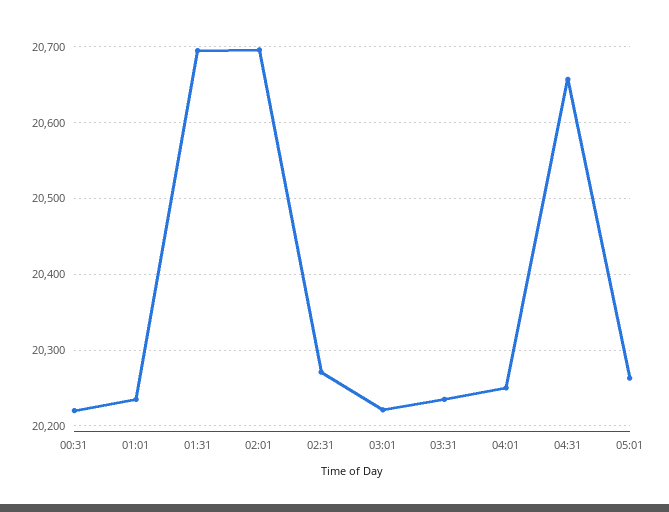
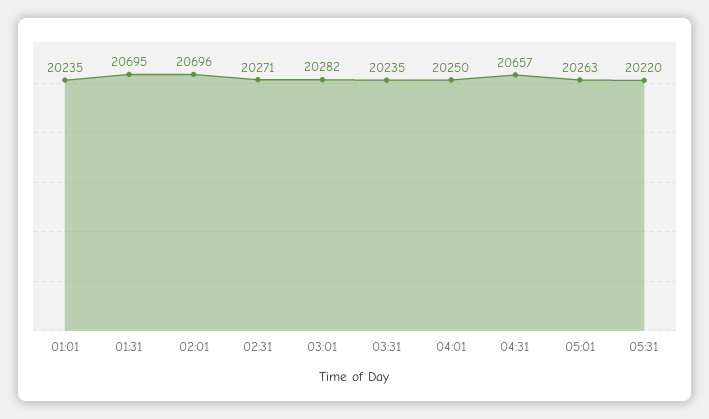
00:31: 20220 -> none
03:01: 20220 -> 20282
05:31: none -> 20220

